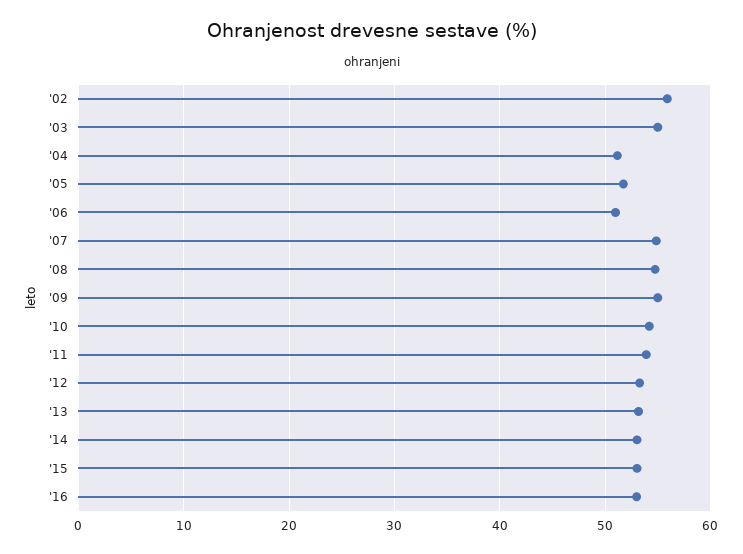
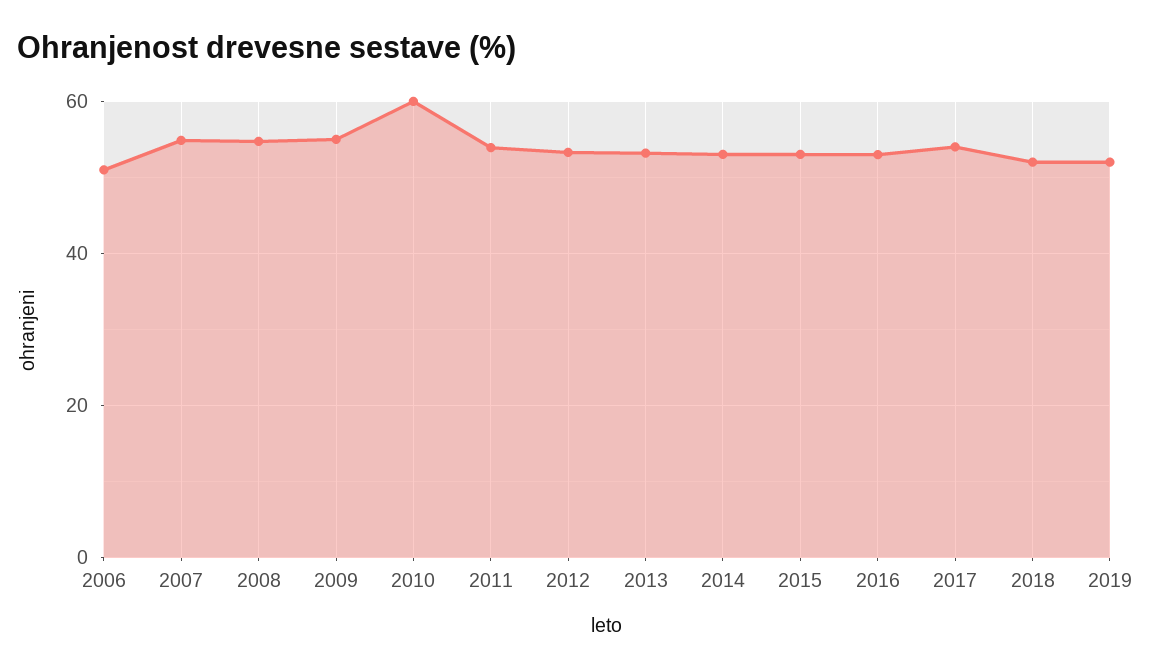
'02: 56 -> none
'03: 55 -> none
'04: 51 -> none
'05: 52 -> none
'10: 54 -> 60
2017: none -> 54
2018: none -> 52
2019: none -> 52

